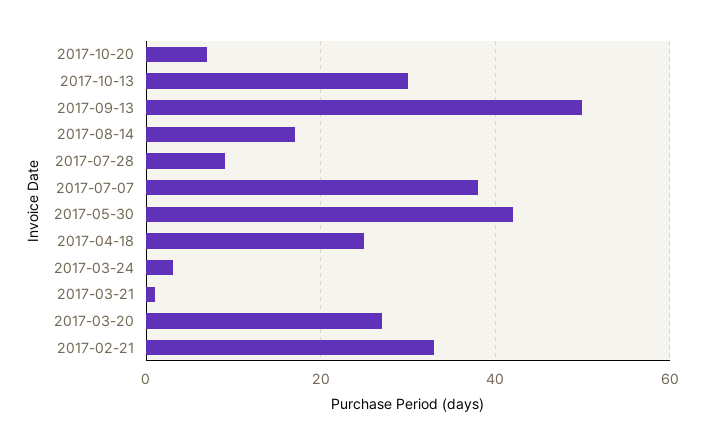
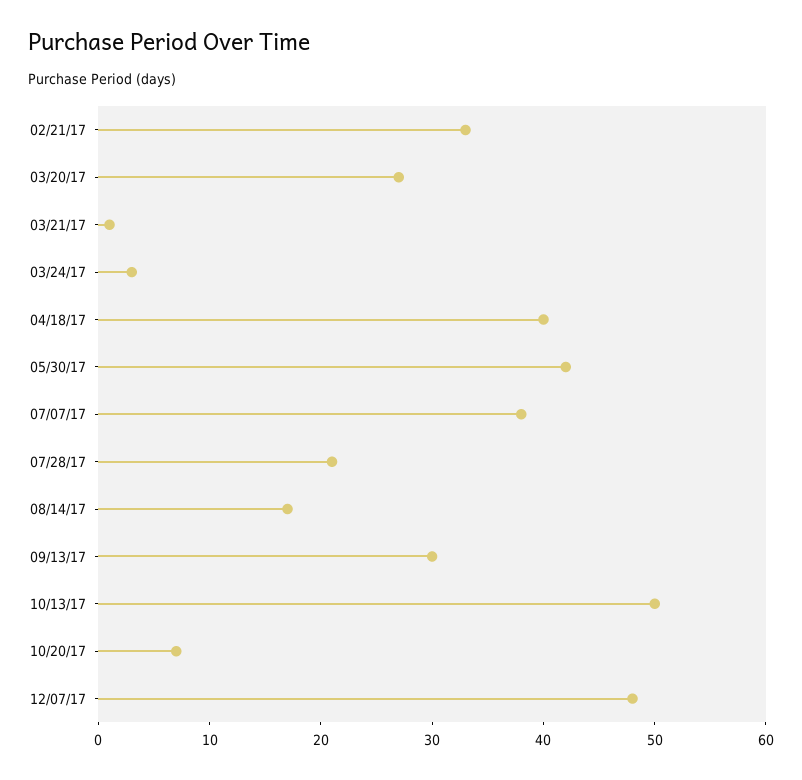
2017-10-13: 30 -> 50
2017-09-13: 50 -> 30
2017-07-28: 10 -> 21
2017-04-18: 25 -> 40
12/07/17: none -> 48

